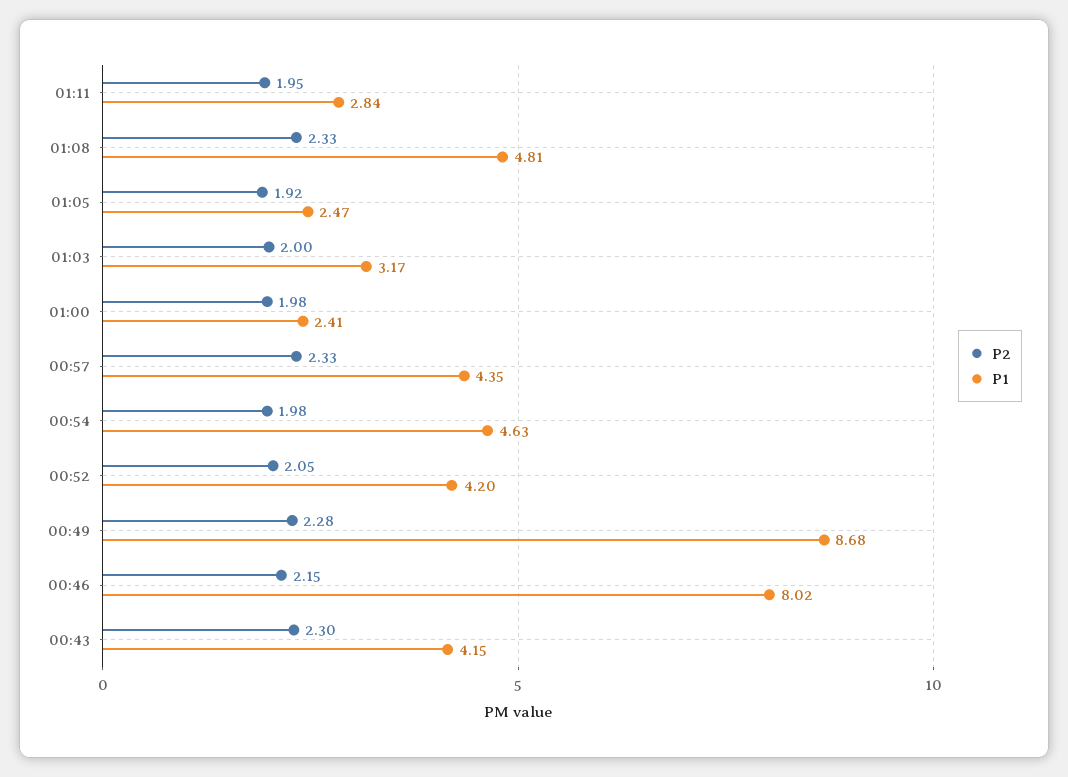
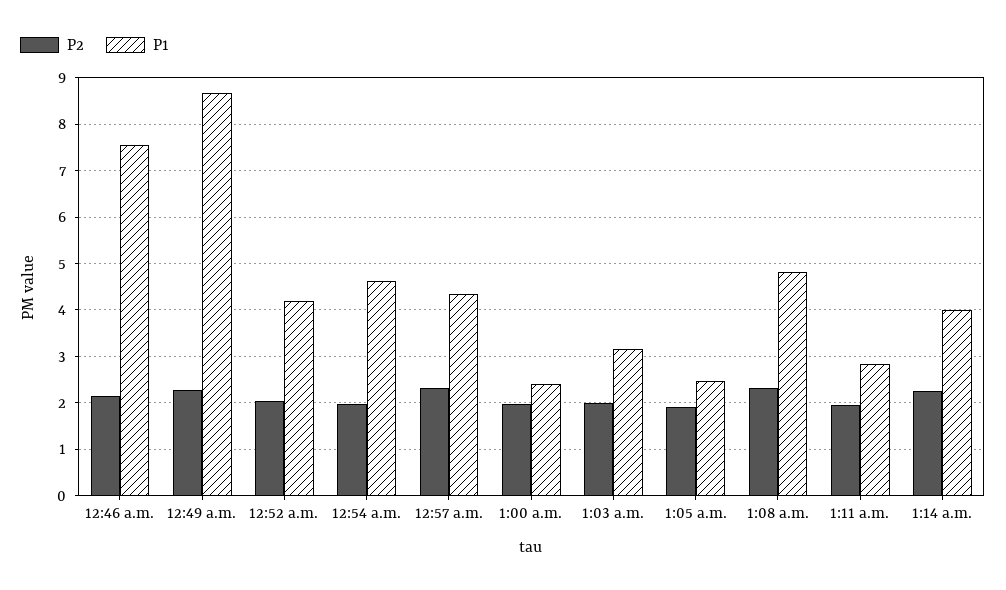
P1, 00:46: 8.02 -> 7.6
P2, 00:43: 2.3 -> none
P1, 00:43: 4.15 -> none
P2, 1:14 a.m.: none -> 2.2
P1, 1:14 a.m.: none -> 4

